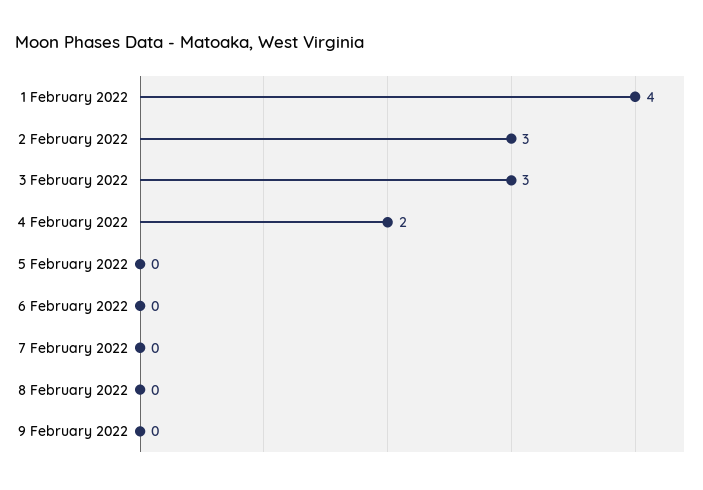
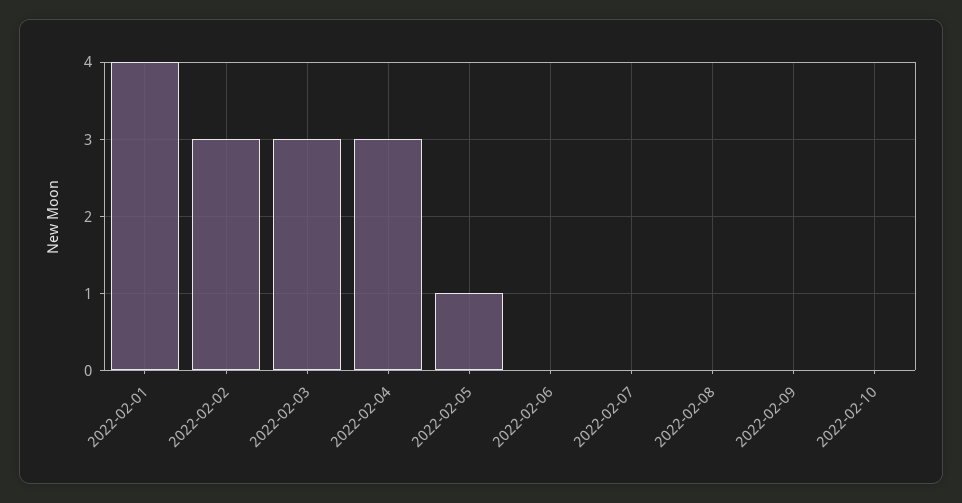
4 February 2022: 2 -> 3
5 February 2022: 0 -> 1
2022-02-10: none -> 0

